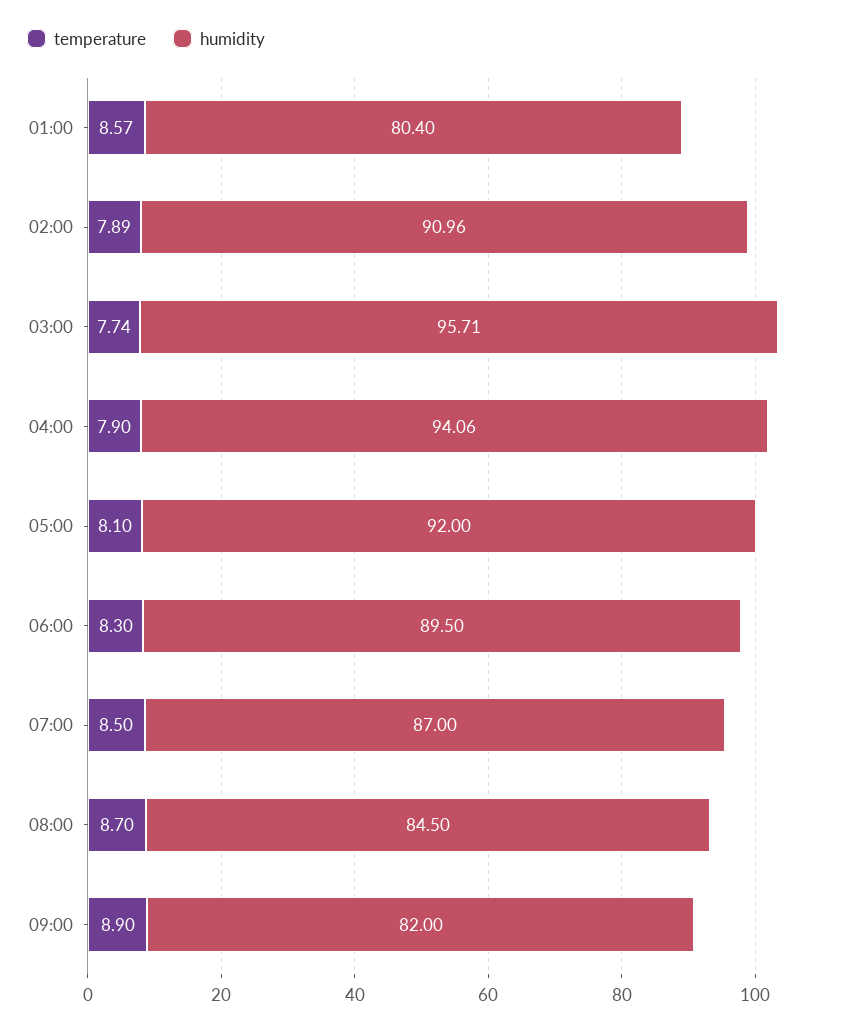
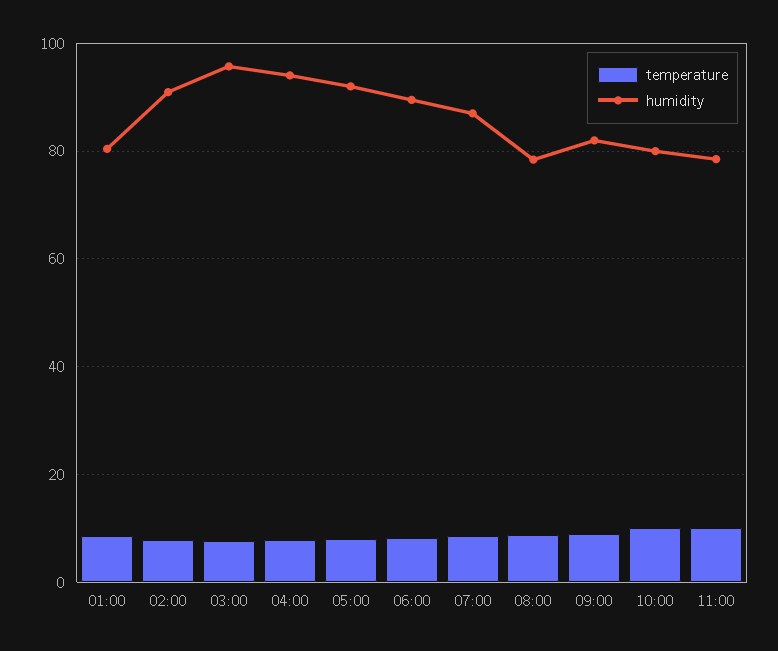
humidity, 08:00: 84.5 -> 78
temperature, 10:00: none -> 10
humidity, 10:00: none -> 80
temperature, 11:00: none -> 10
humidity, 11:00: none -> 78

